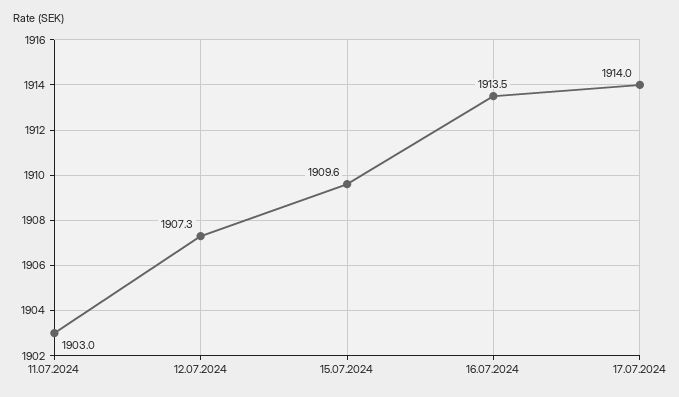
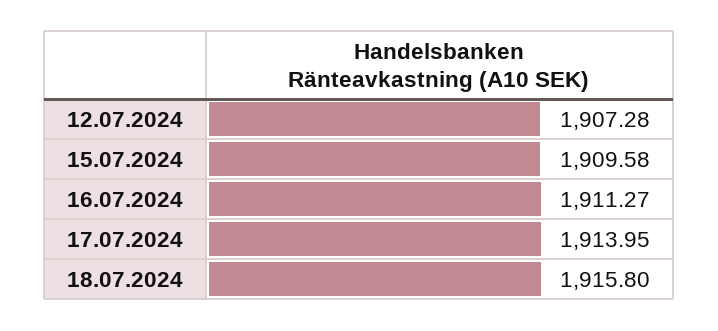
11.07.2024: 1903 -> none
16.07.2024: 1913.5 -> 1911.27
18.07.2024: none -> 1915.8

